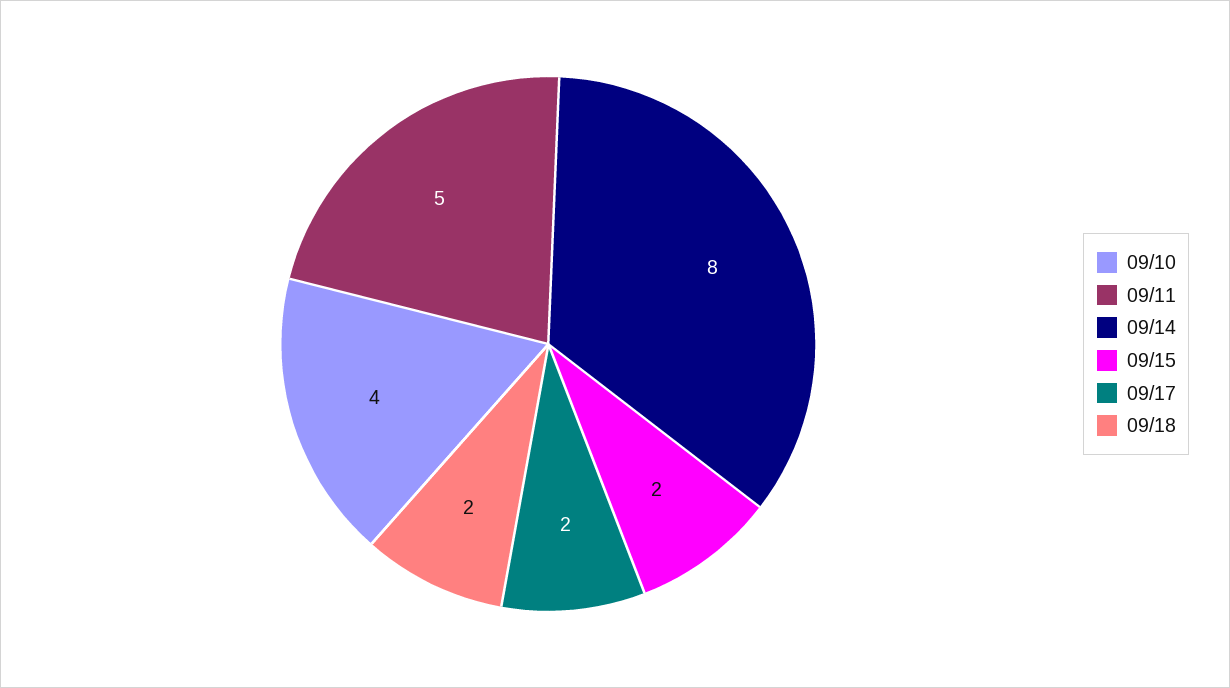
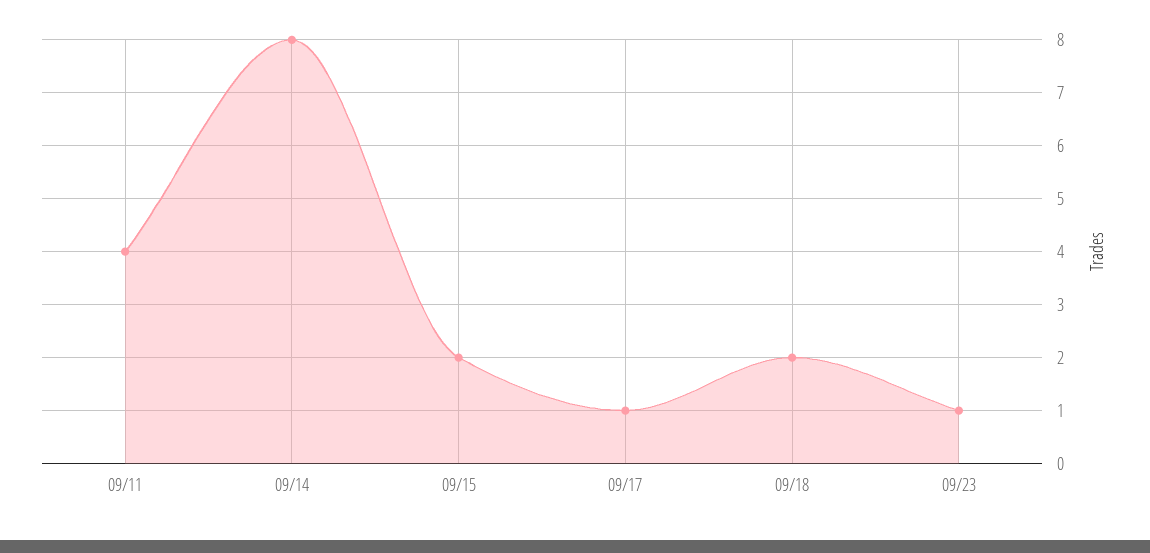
09/10: 4 -> none
09/11: 5 -> 4
09/17: 2 -> 1
09/23: none -> 1

